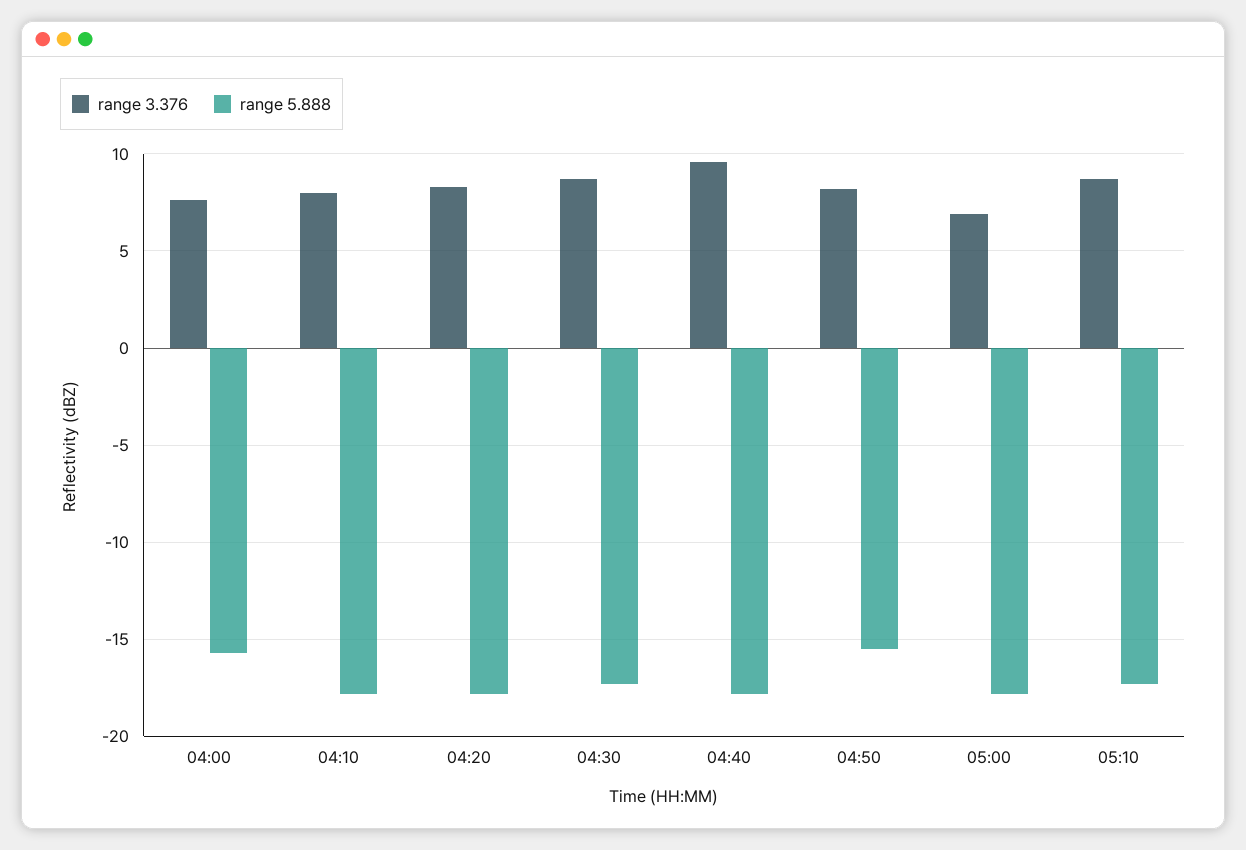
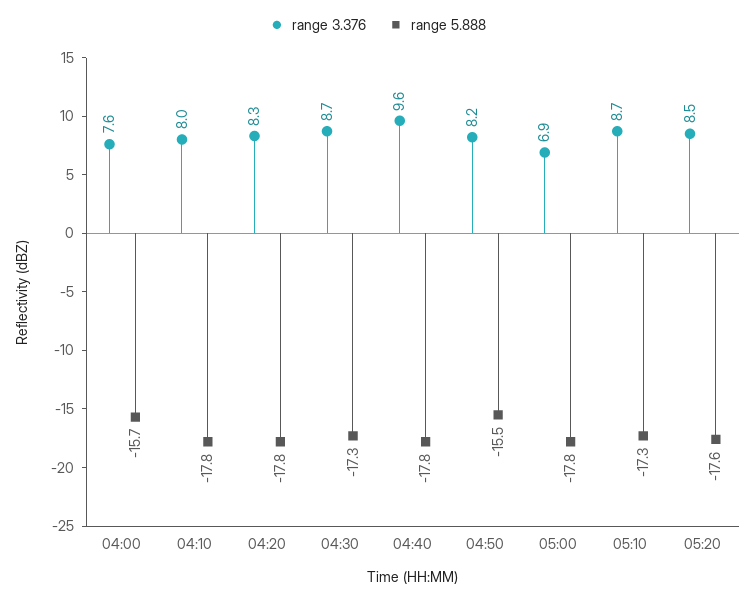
range 3.376, 05:20: none -> 8.5
range 5.888, 05:20: none -> -17.6

